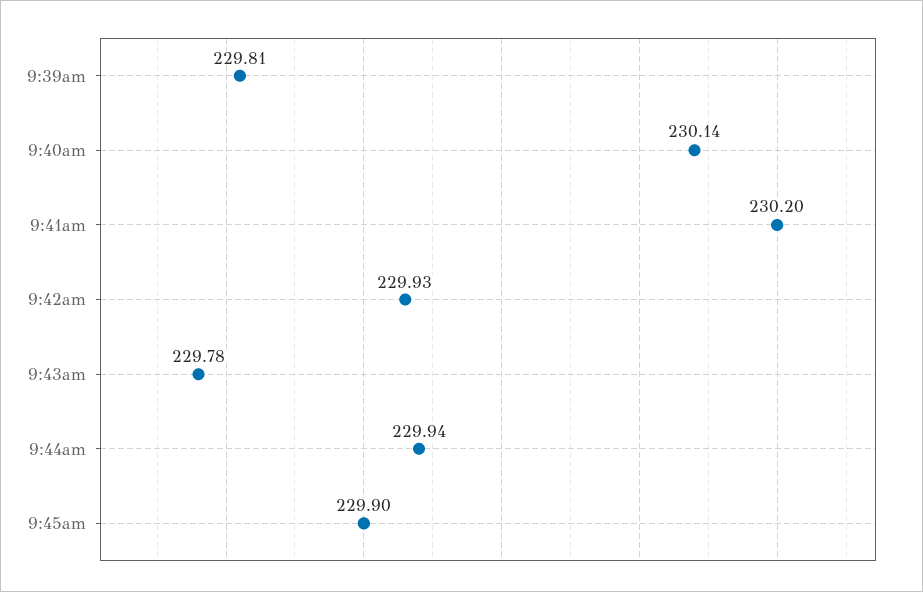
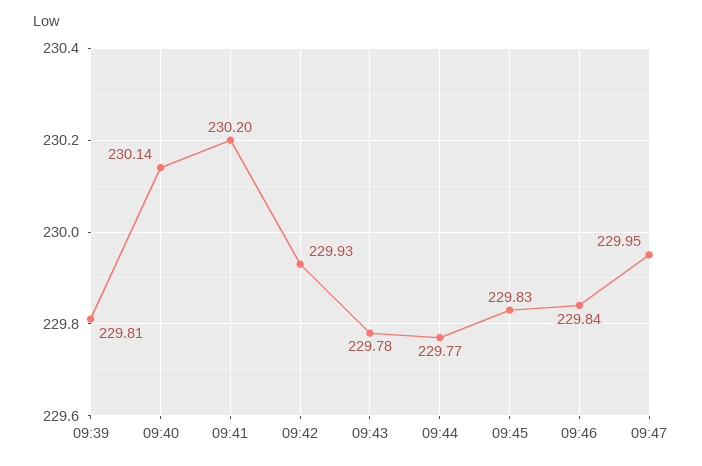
9:44am: 229.94 -> 229.77
9:45am: 229.9 -> 229.83
09:46: none -> 229.84
09:47: none -> 229.95

